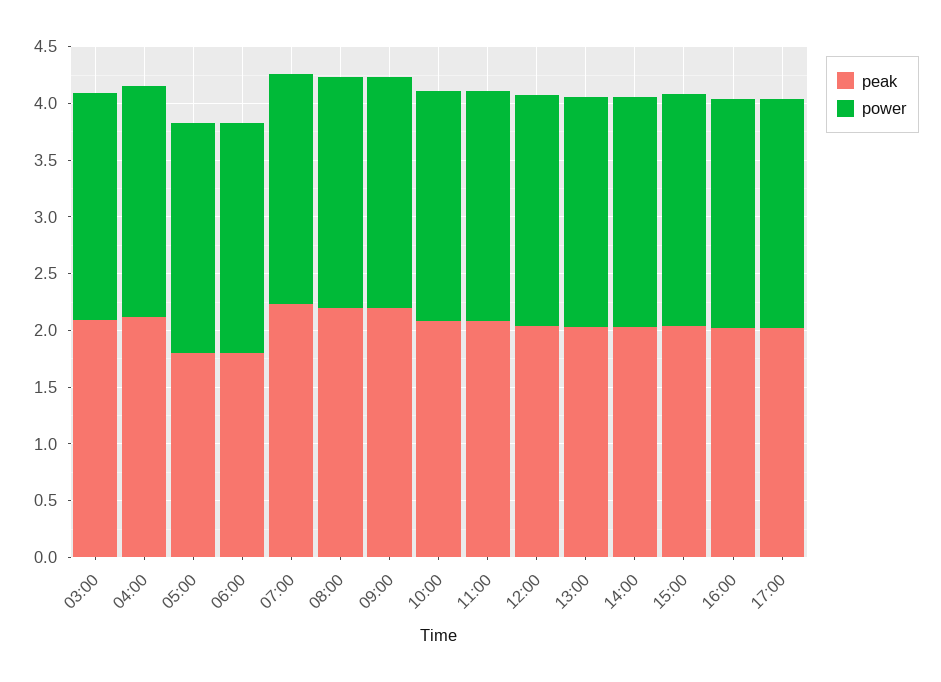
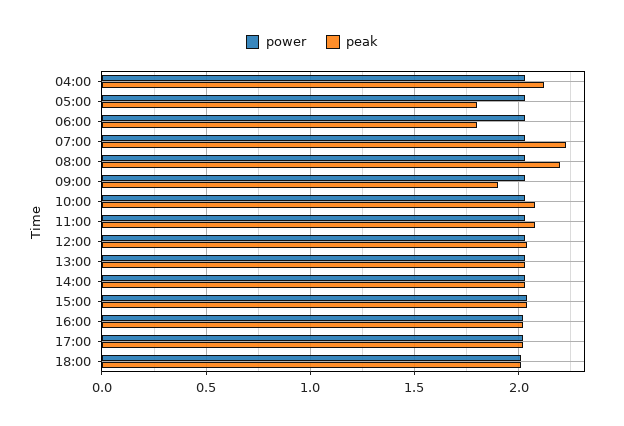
peak, 03:00: 2.1 -> none
power, 03:00: 2 -> none
peak, 09:00: 2.2 -> 1.9
power, 18:00: none -> 2
peak, 18:00: none -> 2

